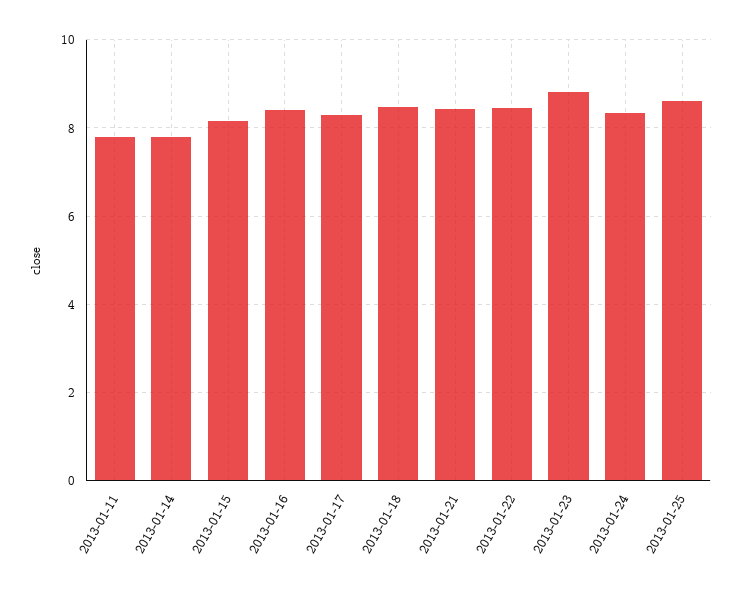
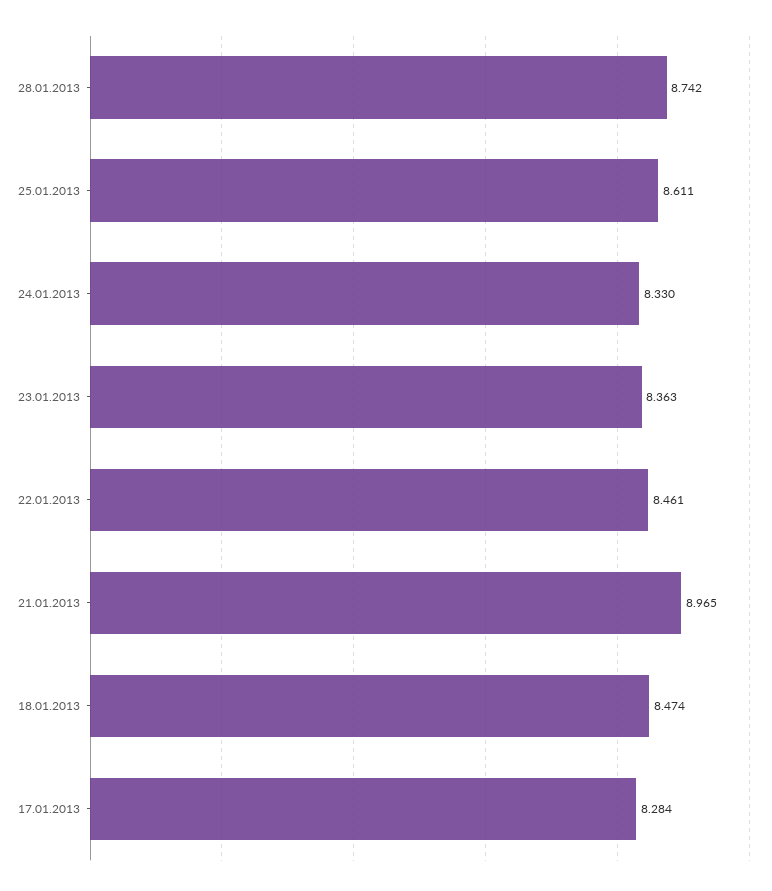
2013-01-11: 7.8 -> none
2013-01-14: 7.8 -> none
2013-01-15: 8.2 -> none
2013-01-16: 8.4 -> none
2013-01-21: 8.4 -> 8.965
2013-01-23: 8.8 -> 8.363
28.01.2013: none -> 8.742

